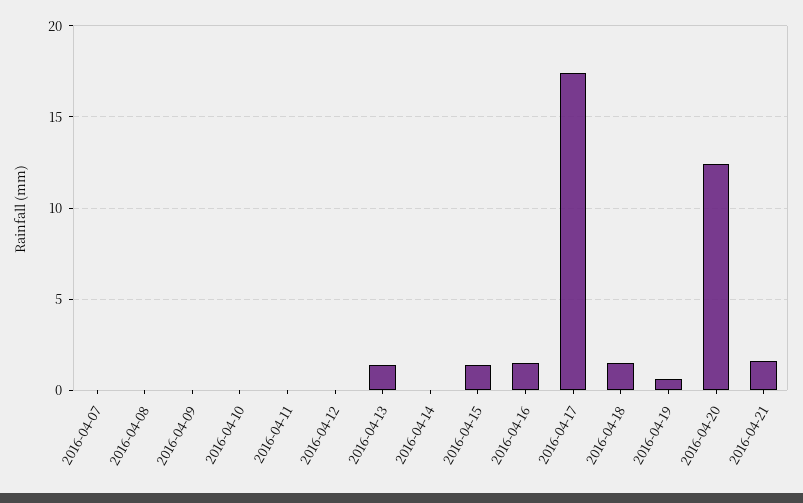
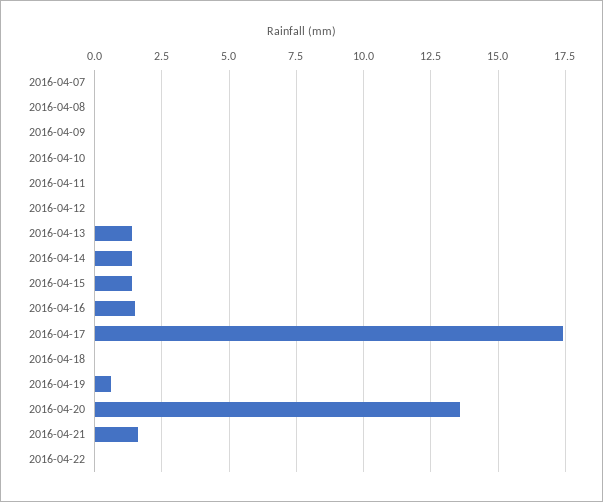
2016-04-14: 0 -> 1.5
2016-04-18: 1.5 -> 0
2016-04-20: 12.5 -> 13.5
2016-04-22: none -> 0

